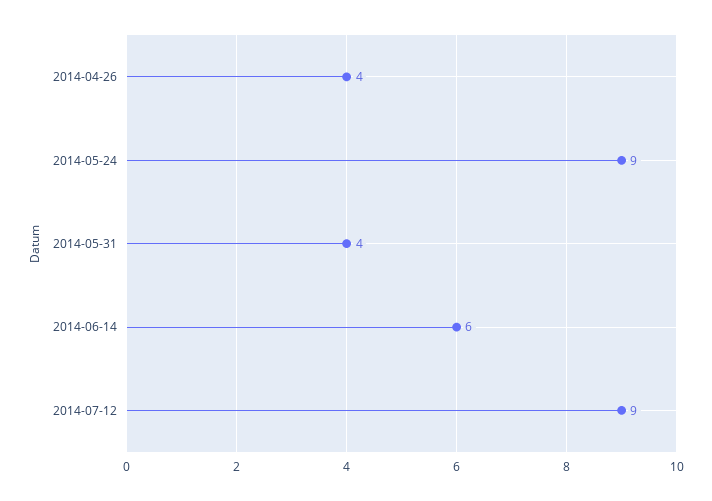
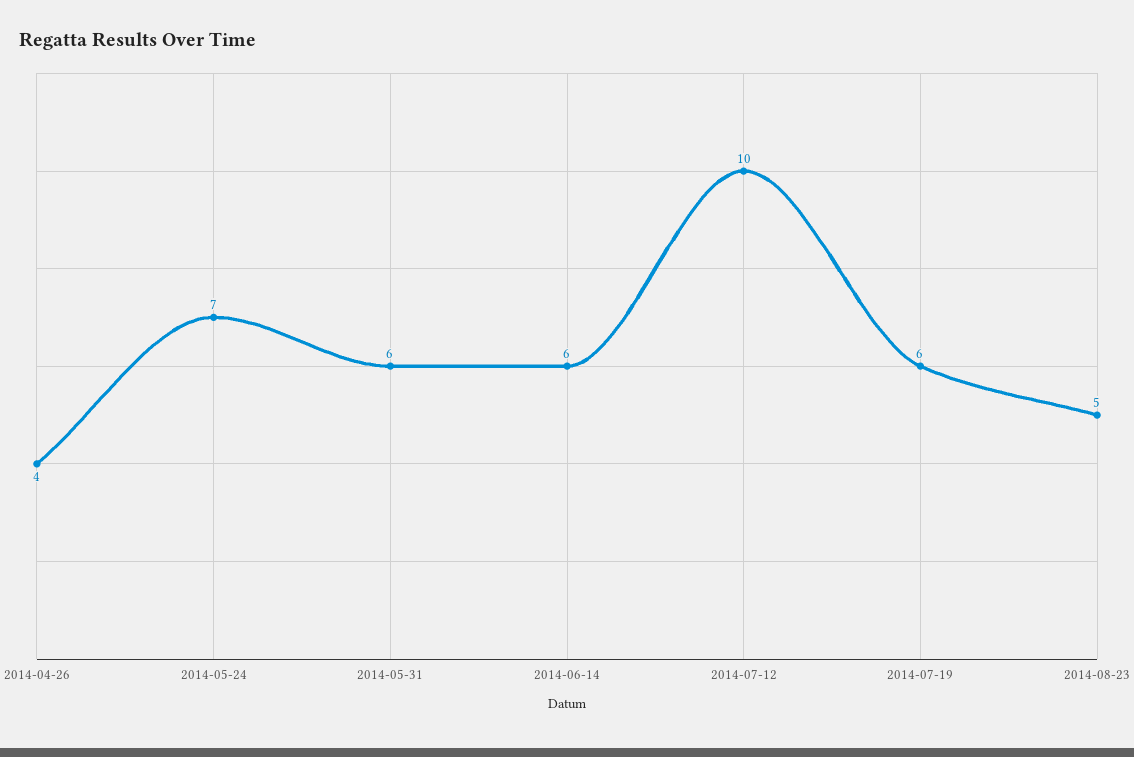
2014-05-24: 9 -> 7
2014-05-31: 4 -> 6
2014-07-12: 9 -> 10
2014-07-19: none -> 6
2014-08-23: none -> 5

